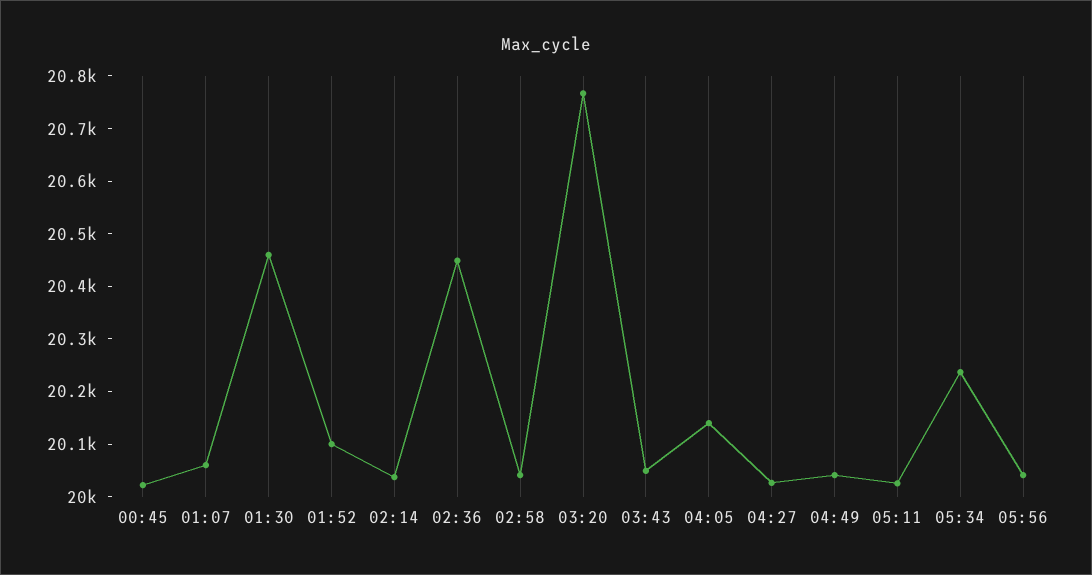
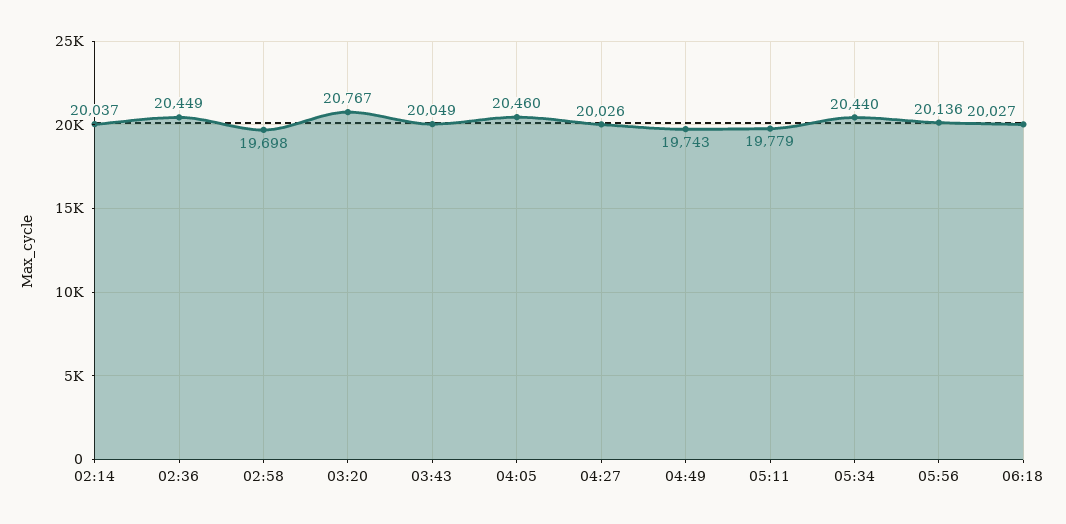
00:45: 20020 -> none
01:07: 20060 -> none
01:30: 20460 -> none
01:52: 20100 -> none
02:58: 20040 -> 19698
04:05: 20140 -> 20460
04:49: 20040 -> 19743
05:11: 20020 -> 19779
05:34: 20240 -> 20440
05:56: 20040 -> 20136
06:18: none -> 20027

